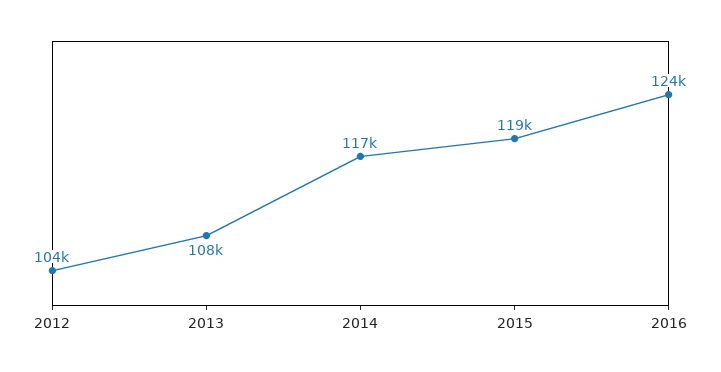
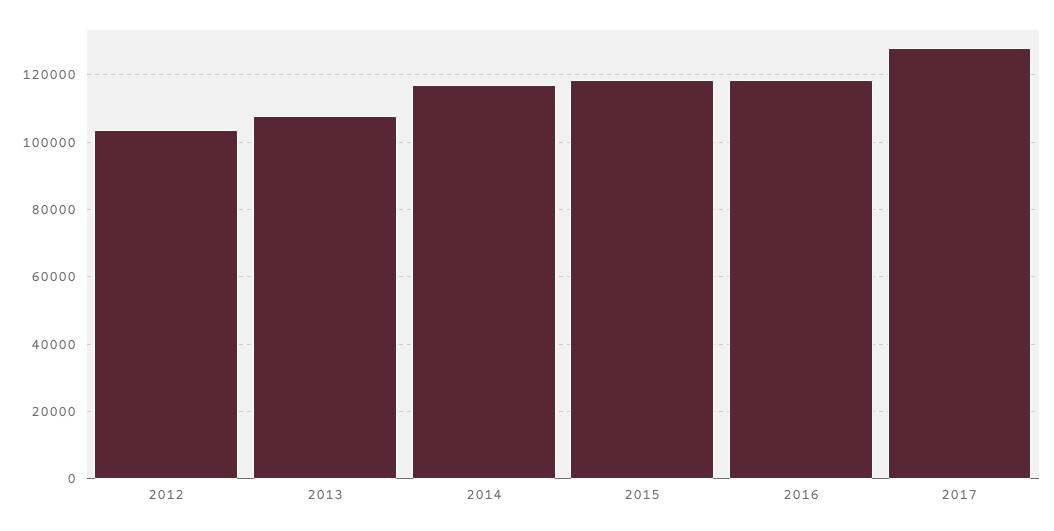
2016: 124000 -> 118000
2017: none -> 128000

